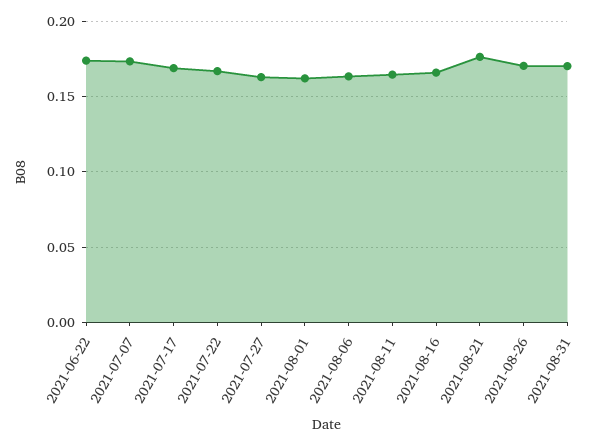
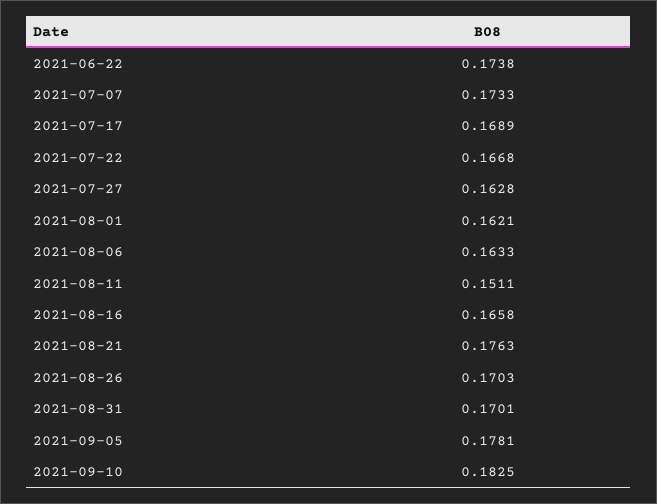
2021-08-11: 0.165 -> 0.1511
2021-09-05: none -> 0.1781
2021-09-10: none -> 0.1825

